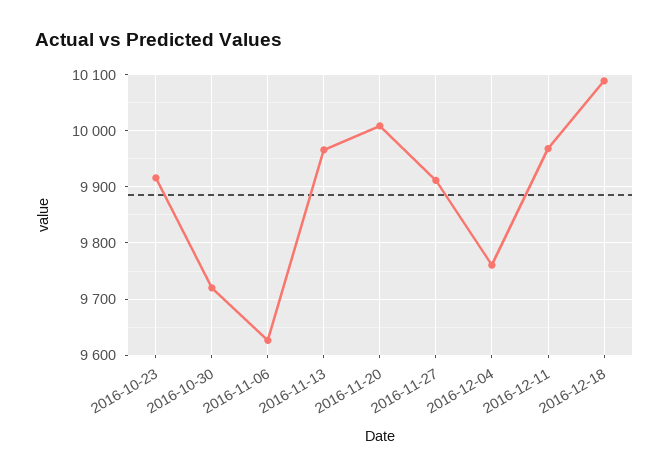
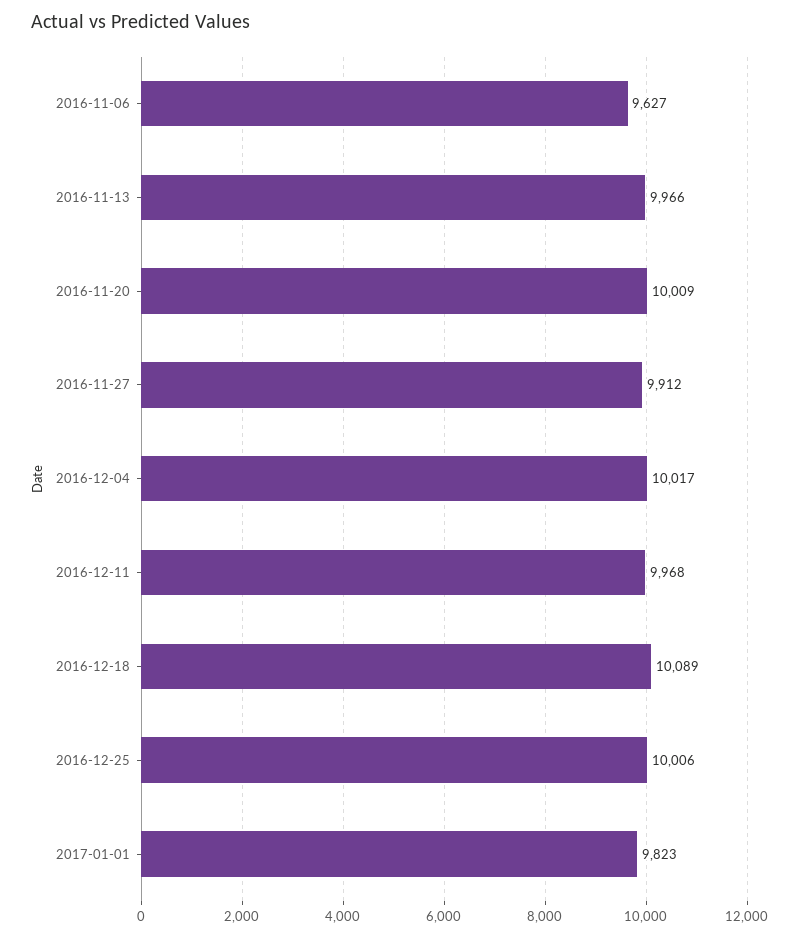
2016-10-23: 9920 -> none
2016-10-30: 9720 -> none
2016-12-04: 9760 -> 10017
2016-12-25: none -> 10006
2017-01-01: none -> 9823

